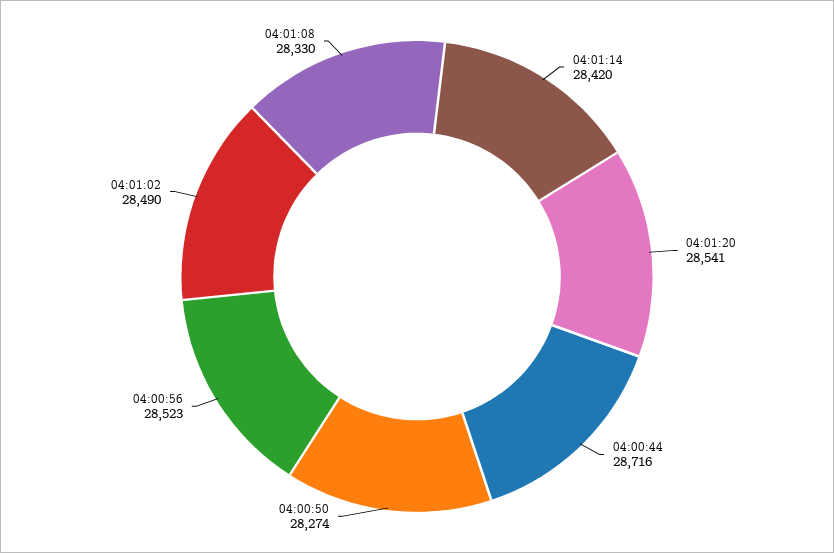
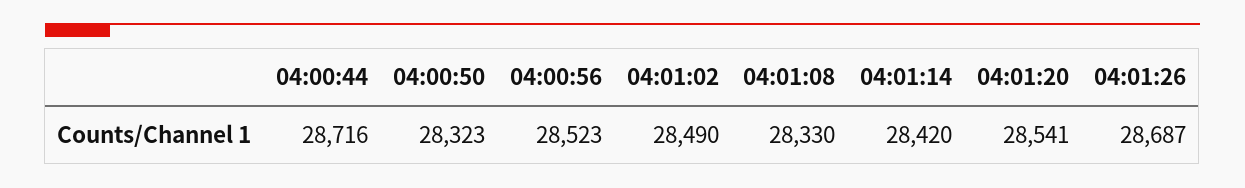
04:00:50: 28274 -> 28323
04:01:26: none -> 28687

